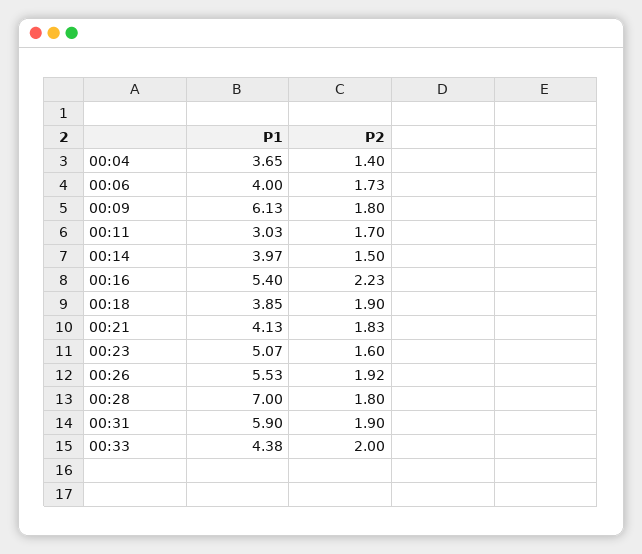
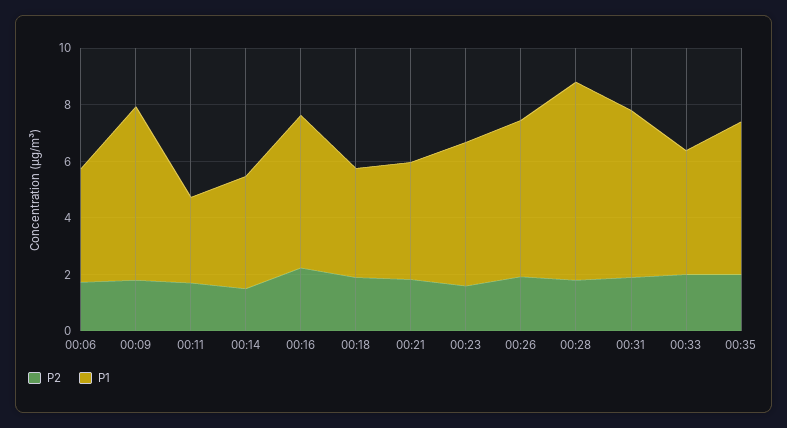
P1, 00:04: 3.65 -> none
P2, 00:04: 1.4 -> none
P2, 00:35: none -> 2
P1, 00:35: none -> 5.5

